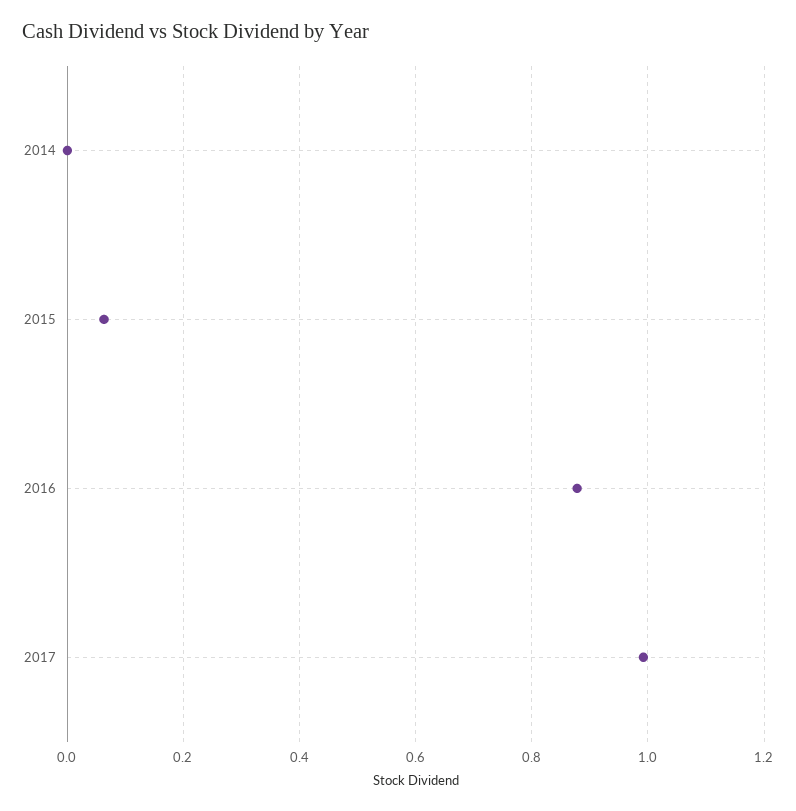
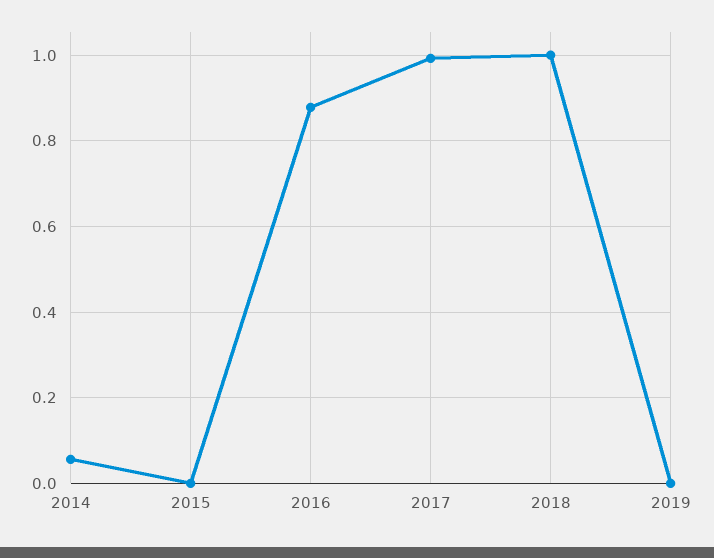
2014: 0 -> 0.06
2015: 0.06 -> 0
2018: none -> 1
2019: none -> 0

